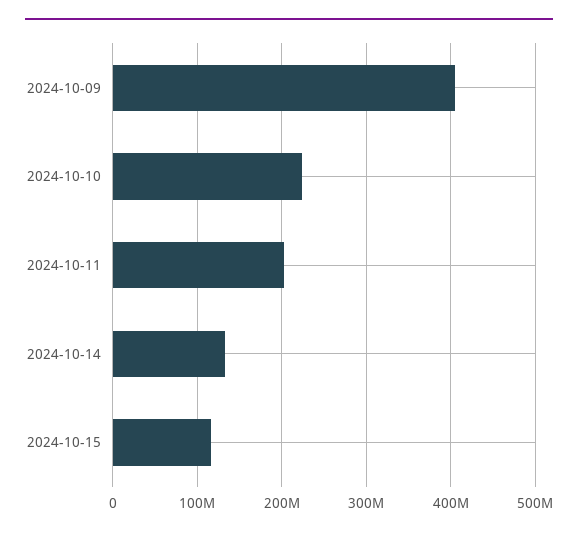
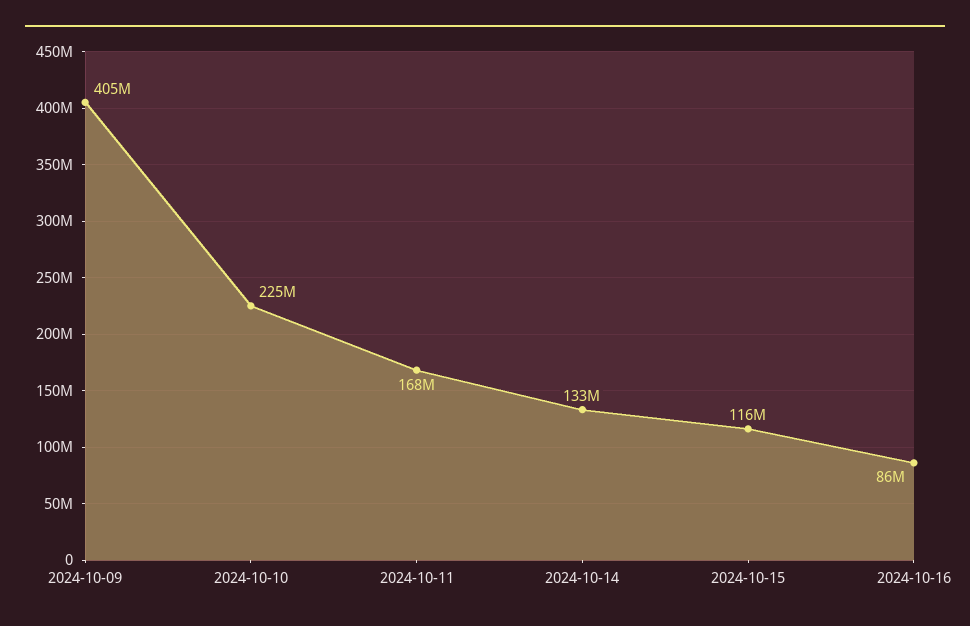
2024-10-11: 200000000 -> 168000000
2024-10-16: none -> 86000000

